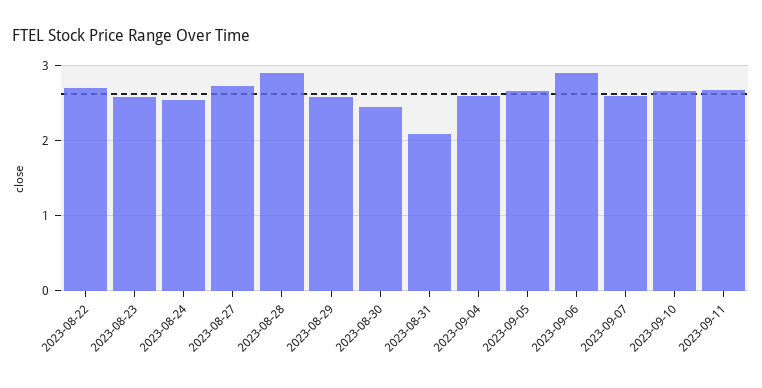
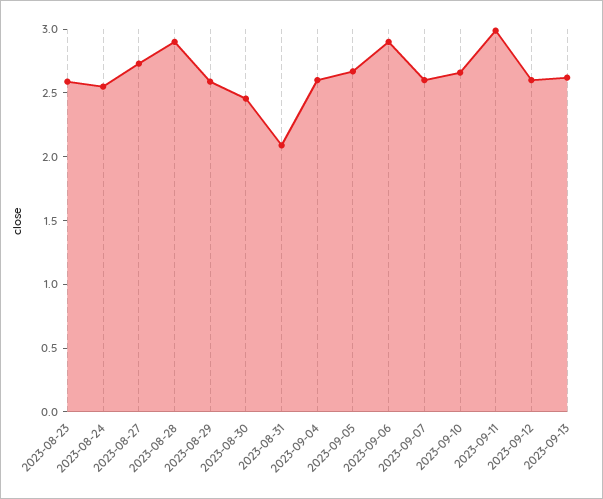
2023-08-22: 2.7 -> none
2023-09-11: 2.7 -> 3
2023-09-12: none -> 2.6
2023-09-13: none -> 2.6

